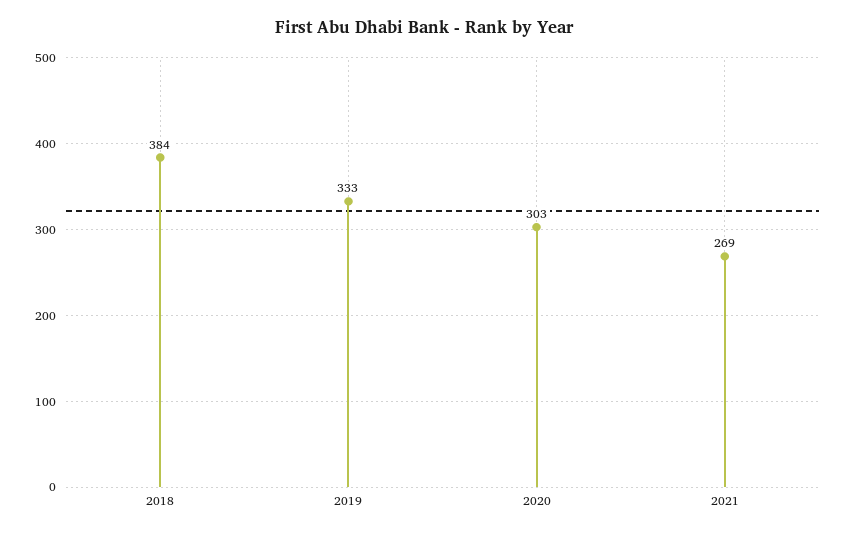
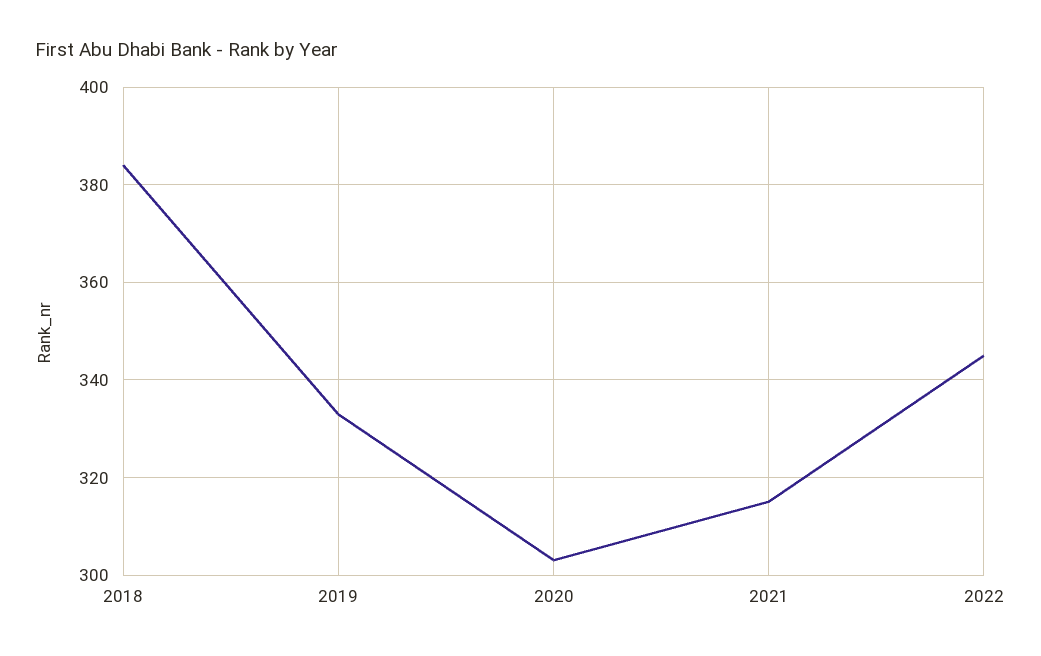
2021: 269 -> 315
2022: none -> 345

